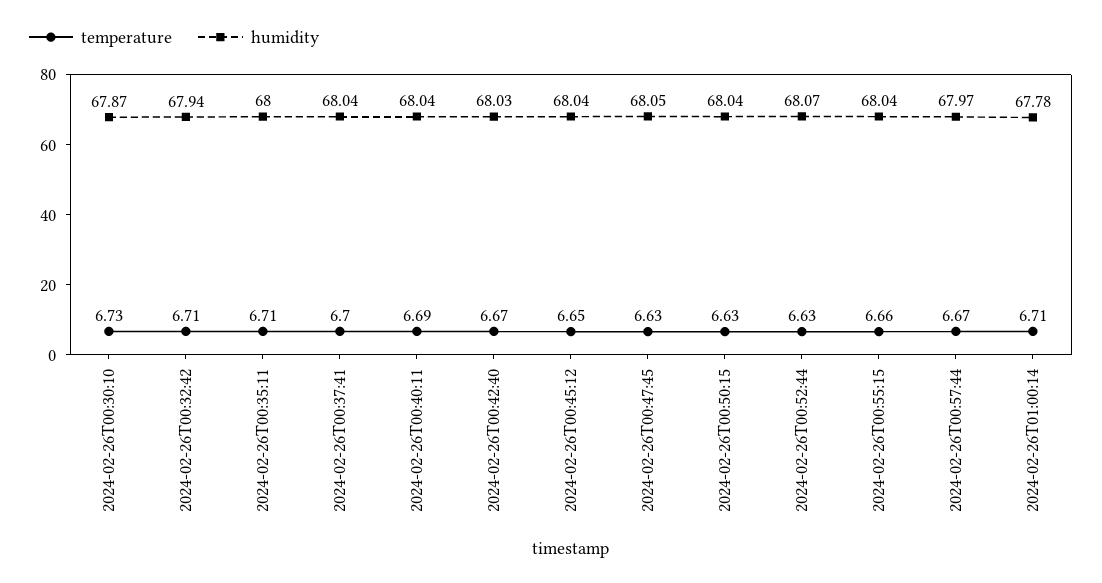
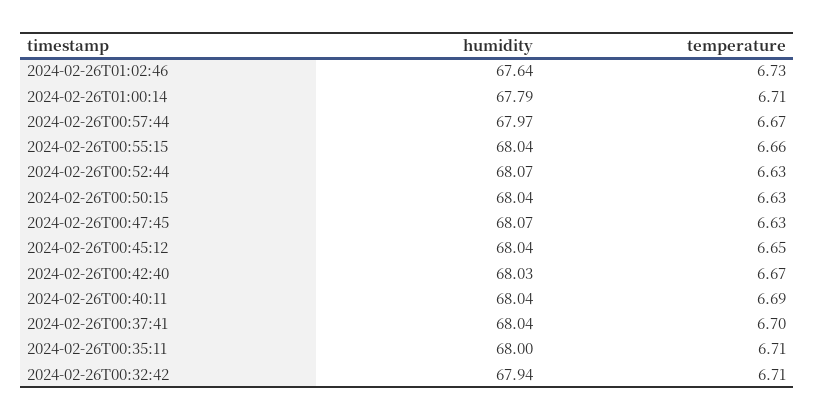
temperature, 2024-02-26T00:30:10: 6.73 -> none
humidity, 2024-02-26T00:30:10: 67.87 -> none
humidity, 2024-02-26T00:47:45: 68.05 -> 68.07
humidity, 2024-02-26T01:00:14: 67.78 -> 67.79
humidity, 2024-02-26T01:02:46: none -> 67.64
temperature, 2024-02-26T01:02:46: none -> 6.73

